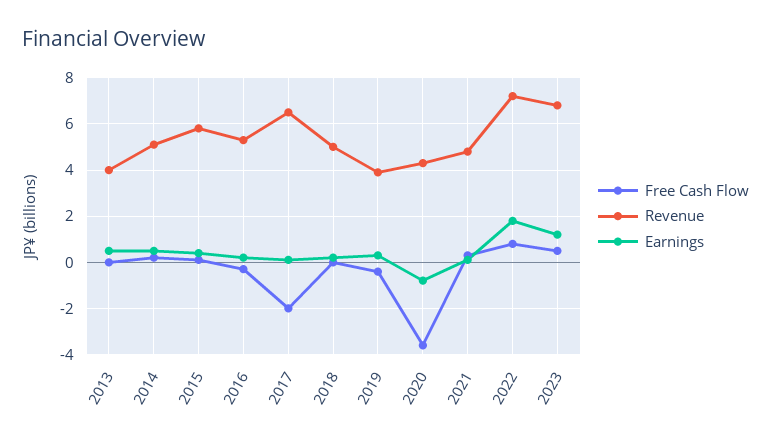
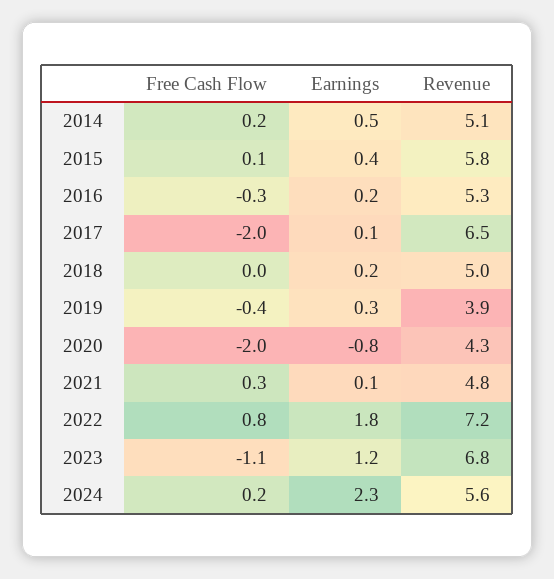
Free Cash Flow, 2013: 0 -> none
Revenue, 2013: 4 -> none
Earnings, 2013: 0.5 -> none
Free Cash Flow, 2020: -3.5 -> -2
Free Cash Flow, 2023: 0.5 -> -1.1
Free Cash Flow, 2024: none -> 0.2
Earnings, 2024: none -> 2.3
Revenue, 2024: none -> 5.6

